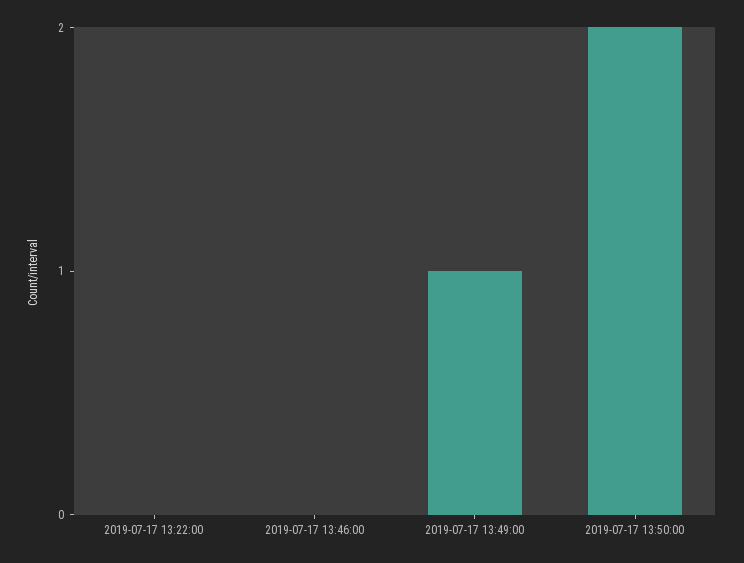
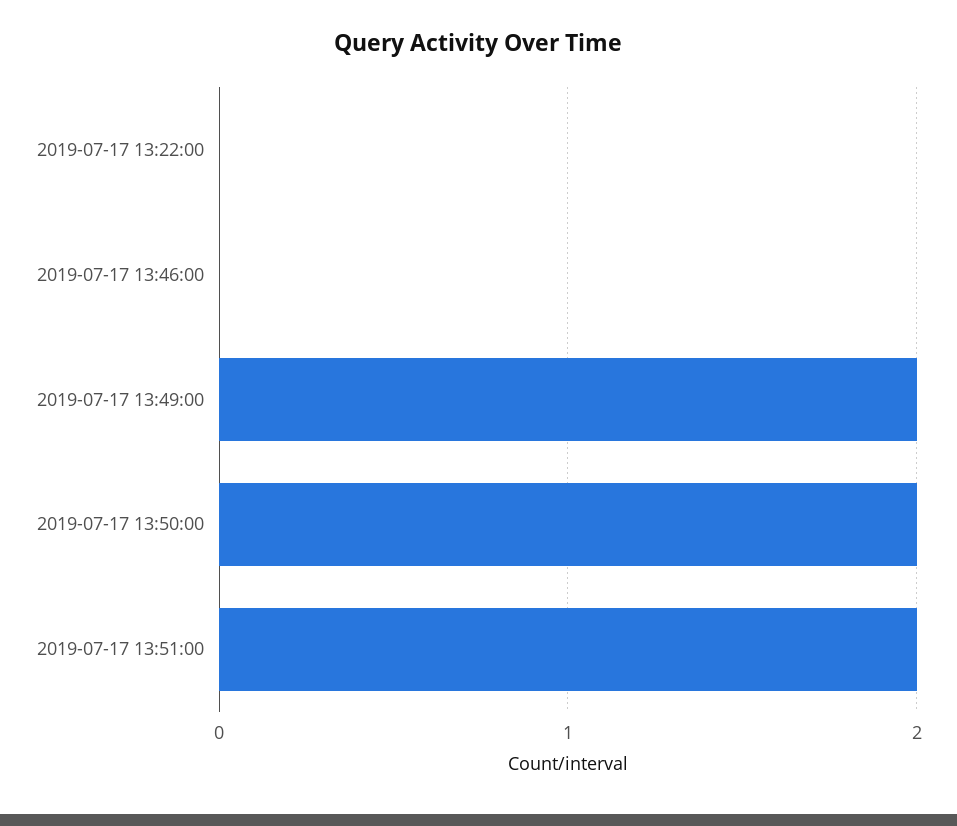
2019-07-17 13:49:00: 1 -> 2
2019-07-17 13:51:00: none -> 2

